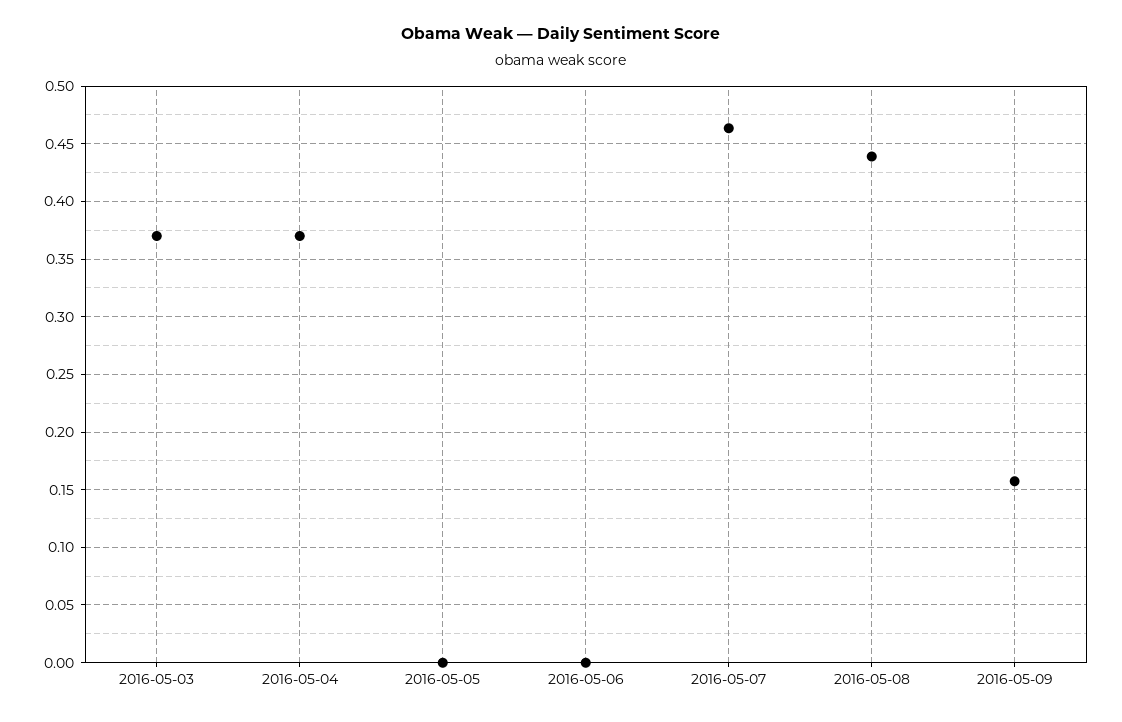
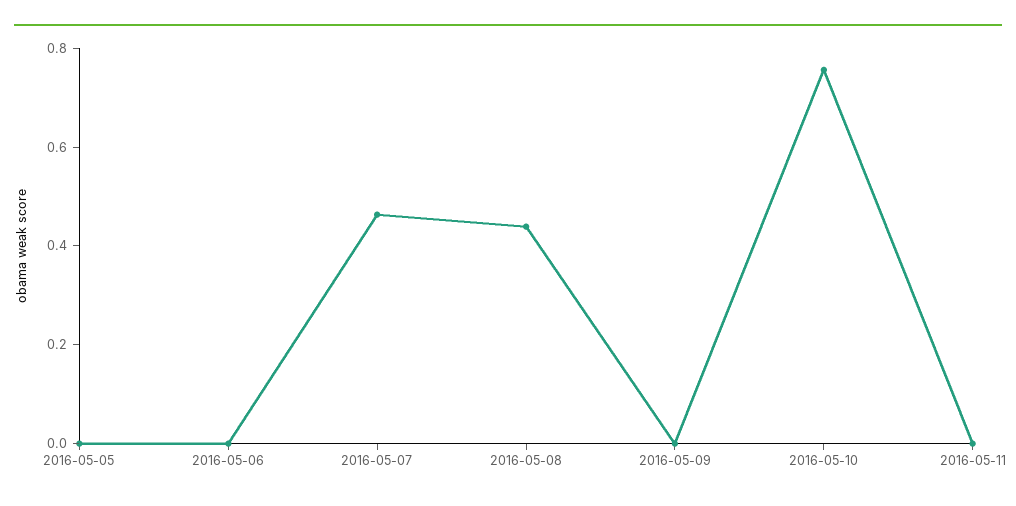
2016-05-03: 0.37 -> none
2016-05-04: 0.37 -> none
2016-05-09: 0.16 -> 0
2016-05-10: none -> 0.75
2016-05-11: none -> 0

